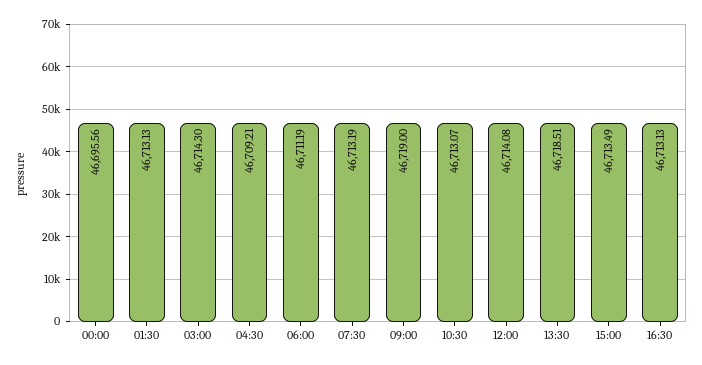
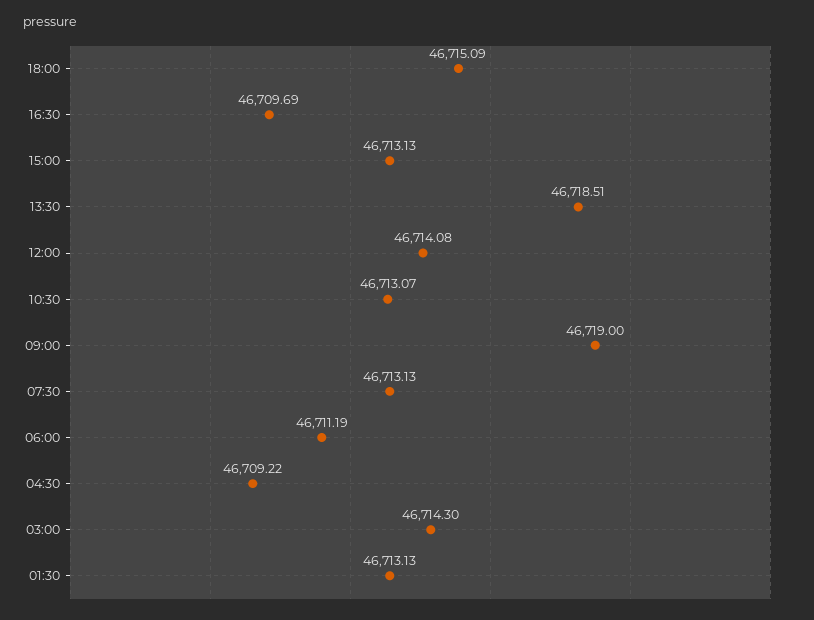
00:00: 46695.56 -> none
04:30: 46709.21 -> 46709.22
07:30: 46713.19 -> 46713.13
15:00: 46713.49 -> 46713.13
16:30: 46713.13 -> 46709.69
18:00: none -> 46715.09

